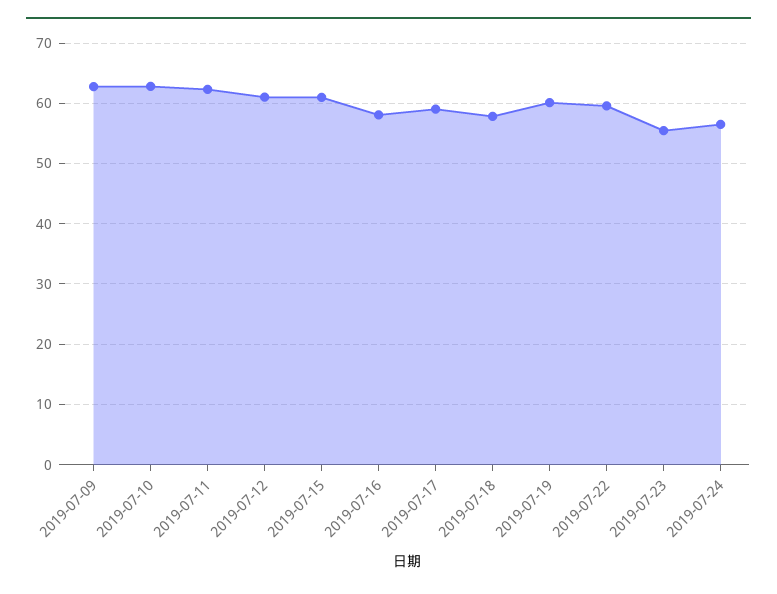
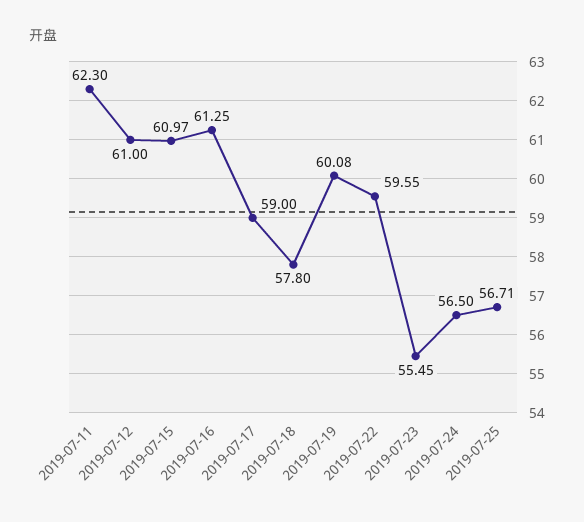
2019-07-09: 63 -> none
2019-07-10: 63 -> none
2019-07-16: 58 -> 61.25
2019-07-25: none -> 56.71

